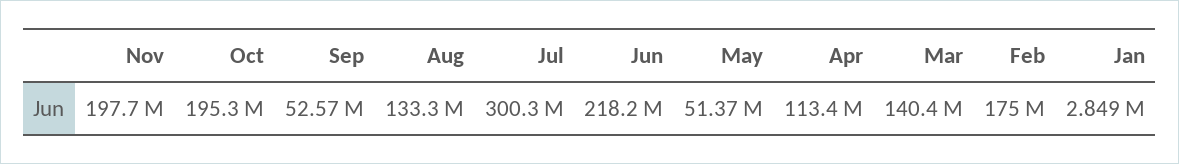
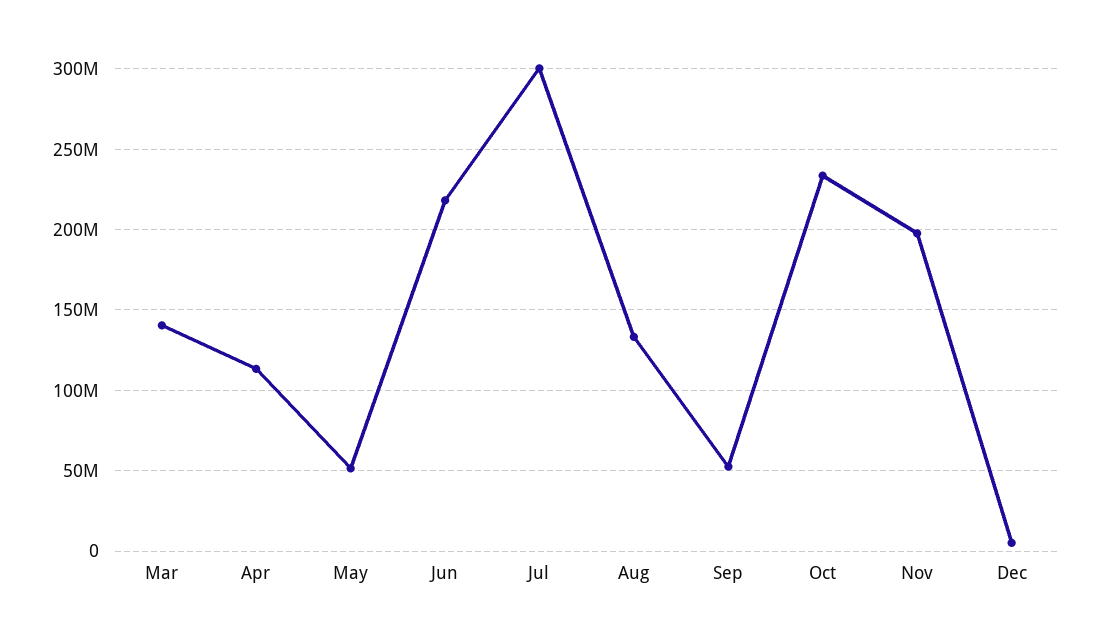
Oct: 195300000 -> 235000000
Feb: 175000000 -> none
Jan: 2849000 -> none
Dec: none -> 5000000

